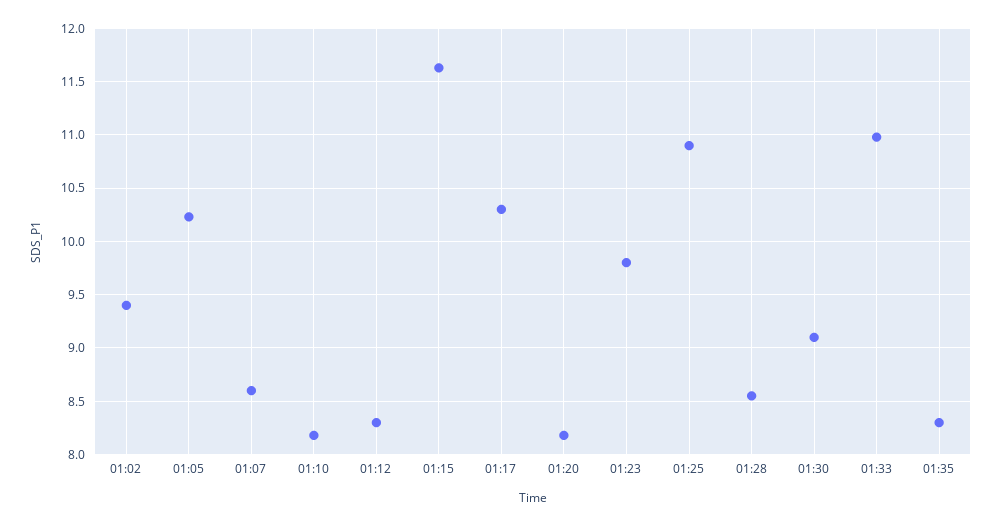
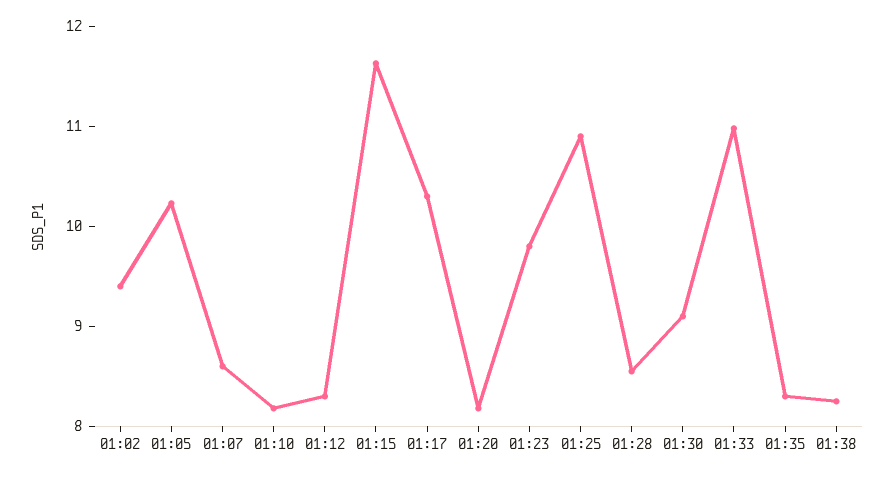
01:38: none -> 8.2

